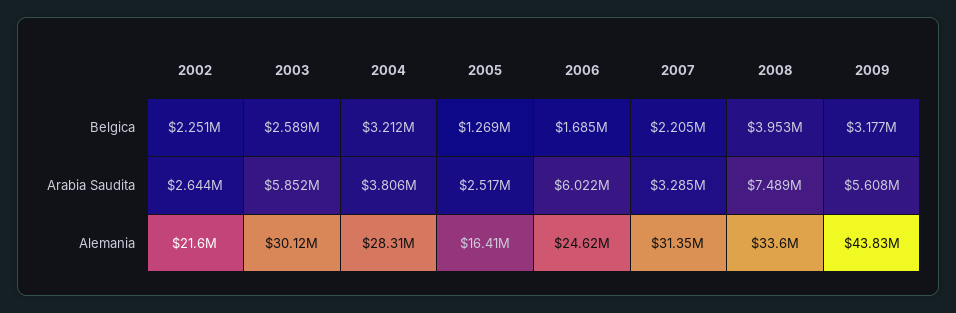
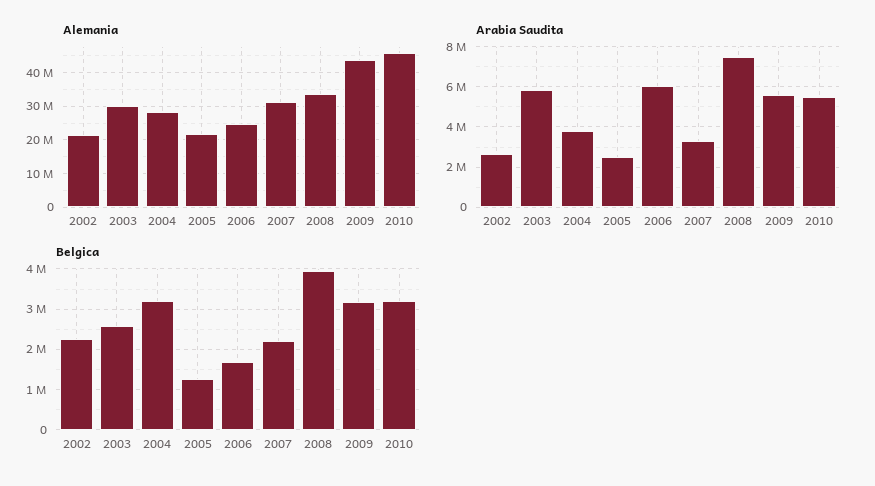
Alemania, 2005: 16410000 -> 22000000
Alemania, 2010: none -> 46000000
Arabia Saudita, 2010: none -> 5500000
Belgica, 2010: none -> 3200000

